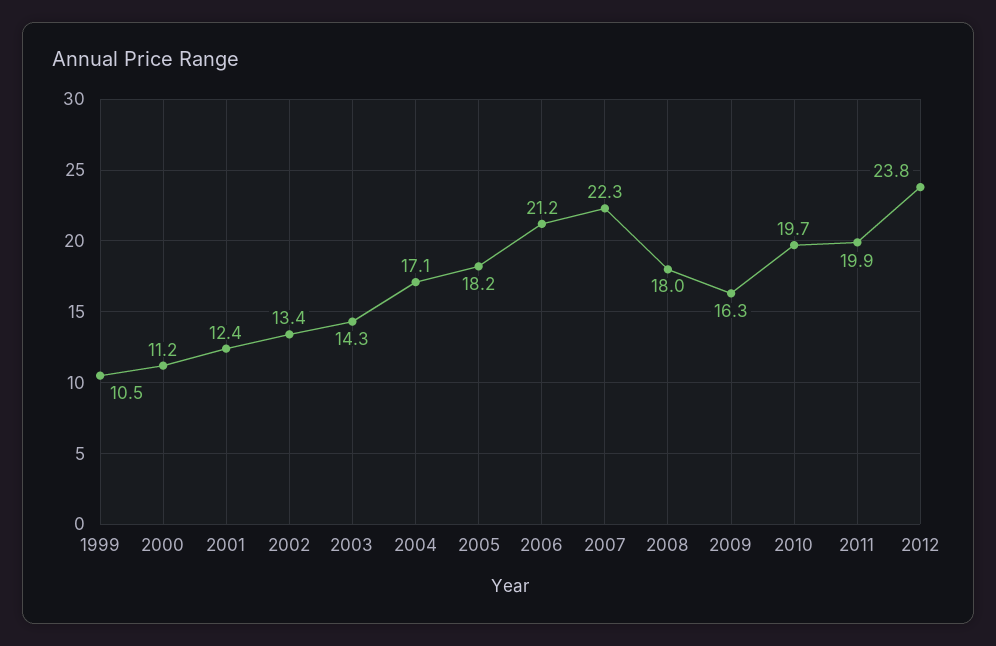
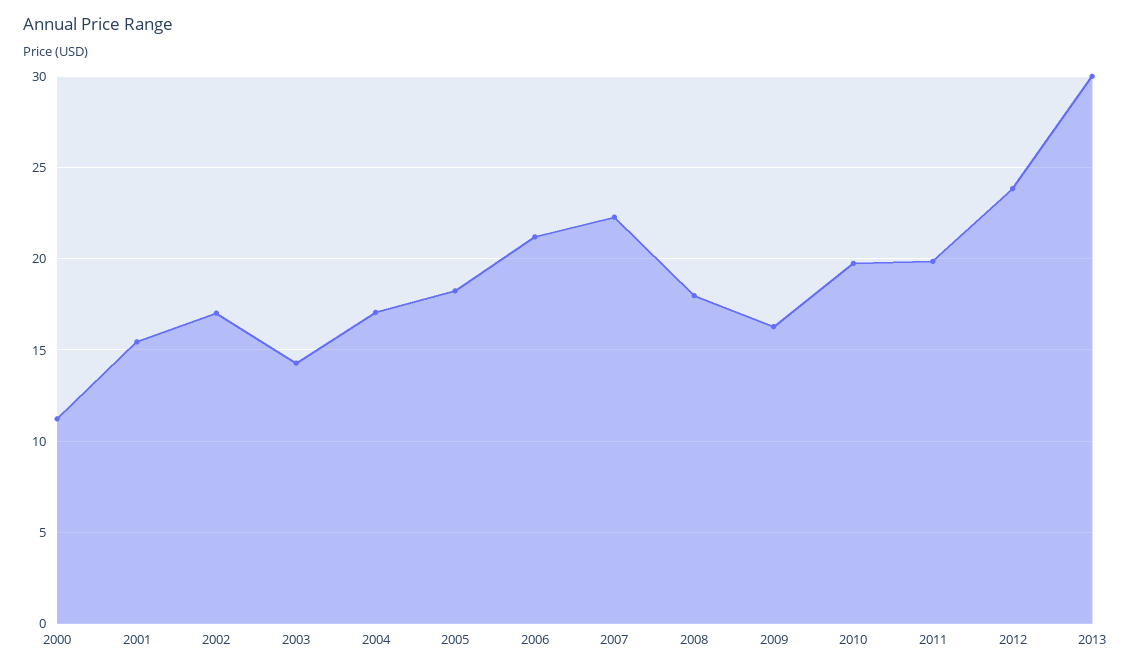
1999: 10.5 -> none
2001: 12.4 -> 15.5
2002: 13.4 -> 17
2013: none -> 30

